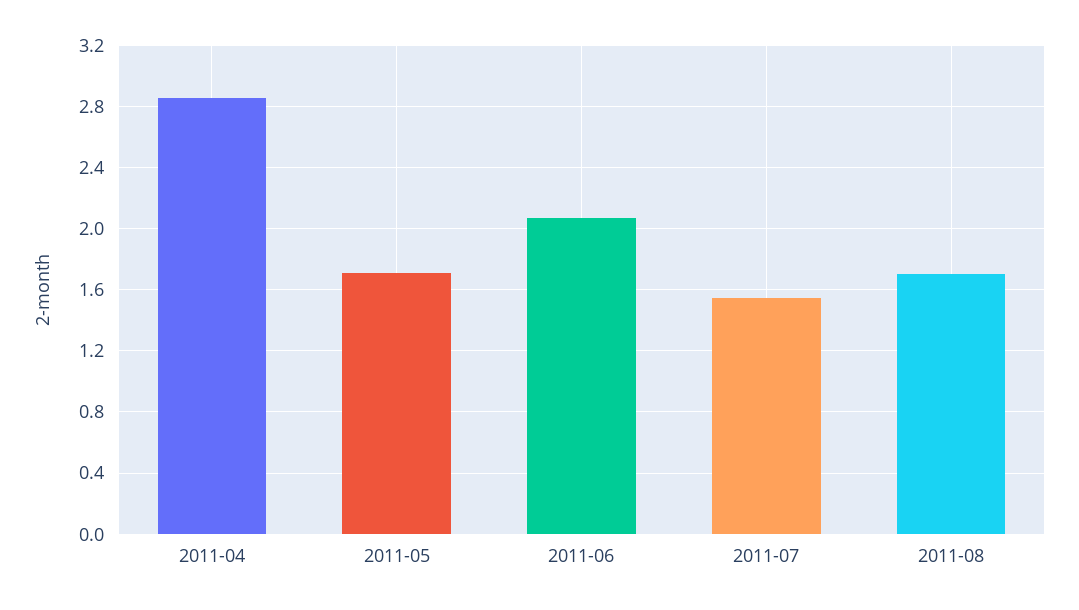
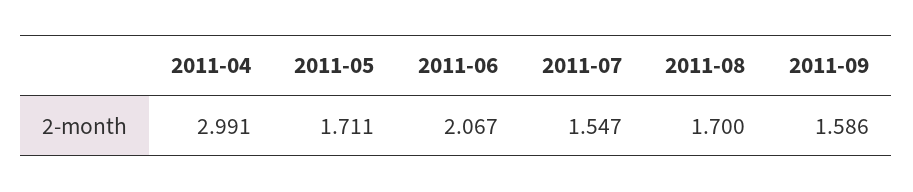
2011-04: 2.85 -> 2.991
2011-09: none -> 1.586

